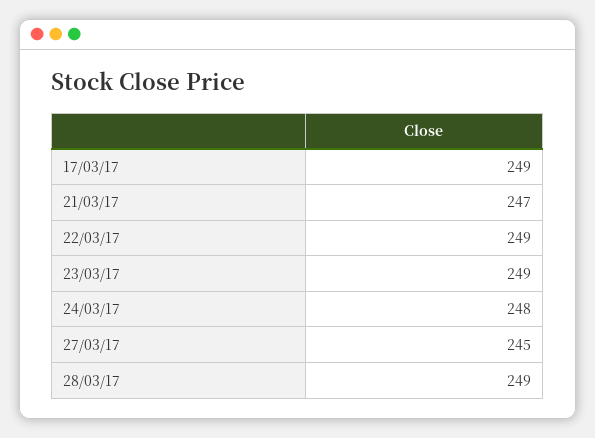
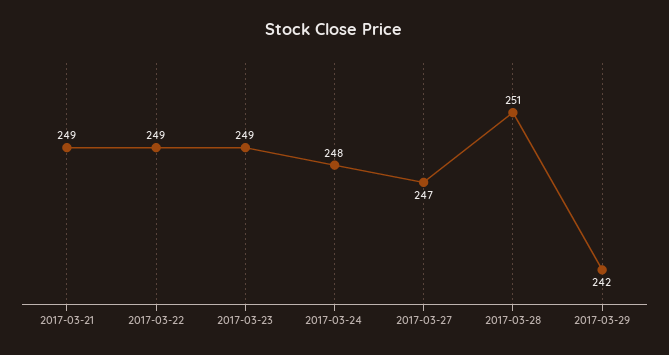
17/03/17: 249 -> none
21/03/17: 247 -> 249
27/03/17: 245 -> 247
28/03/17: 249 -> 251
2017-03-29: none -> 242

